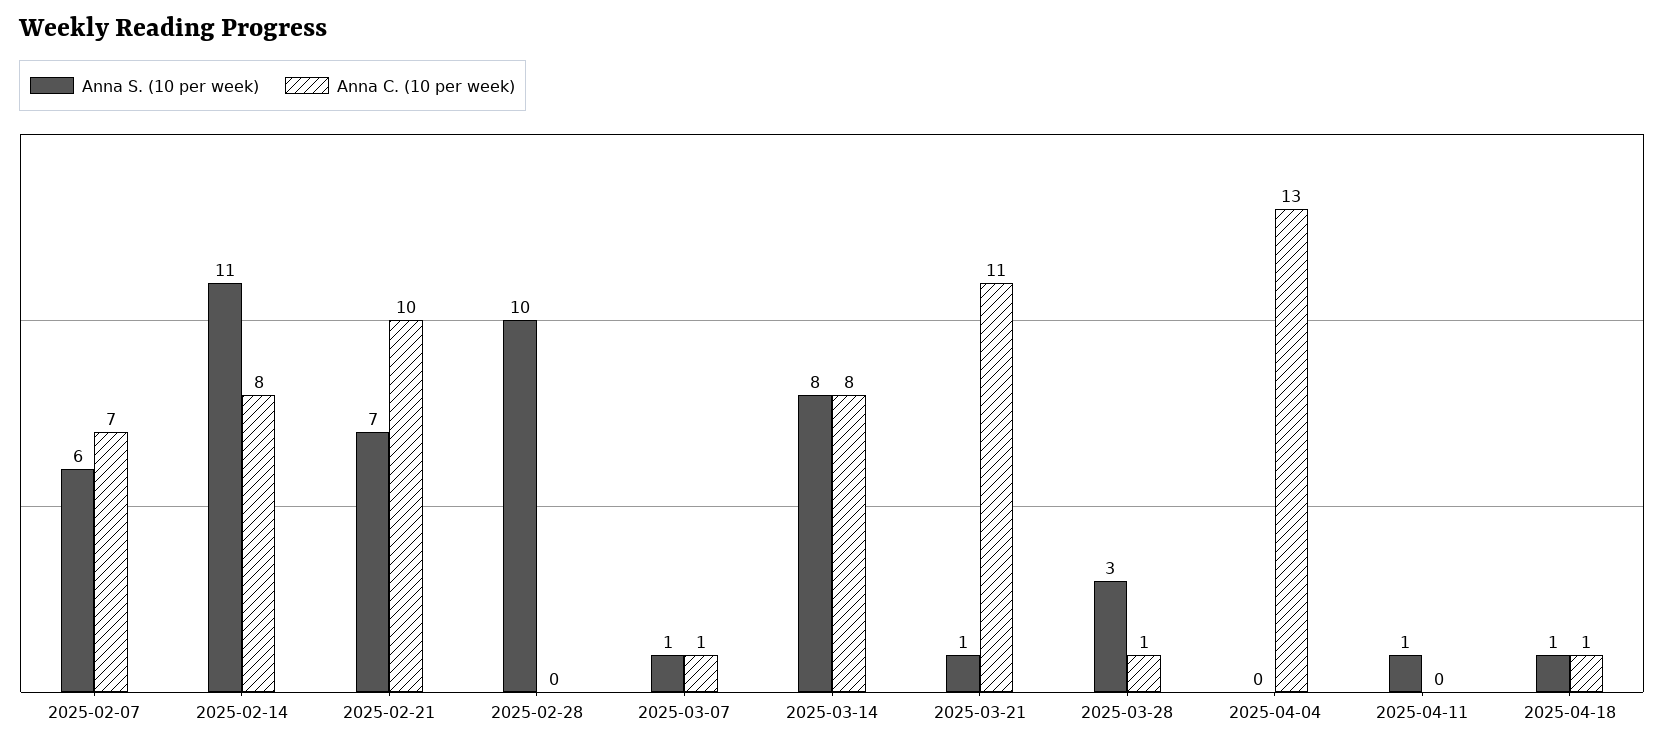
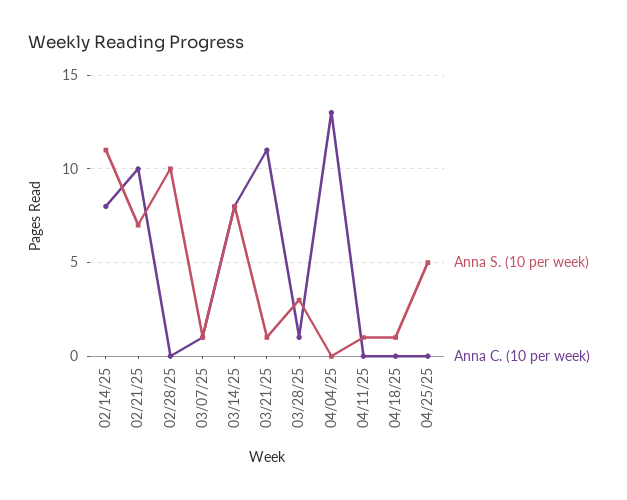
Anna S. (10 per week), 2025-02-07: 6 -> none
Anna C. (10 per week), 2025-02-07: 7 -> none
Anna C. (10 per week), 2025-04-18: 1 -> 0
Anna S. (10 per week), 04/25/25: none -> 5
Anna C. (10 per week), 04/25/25: none -> 0

